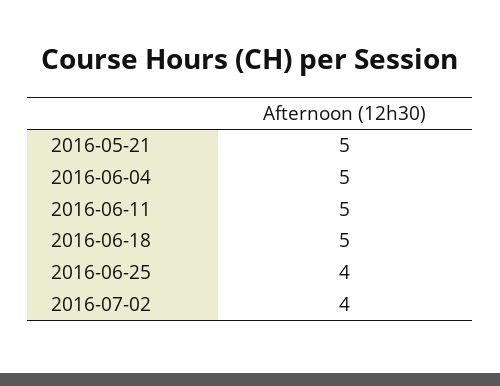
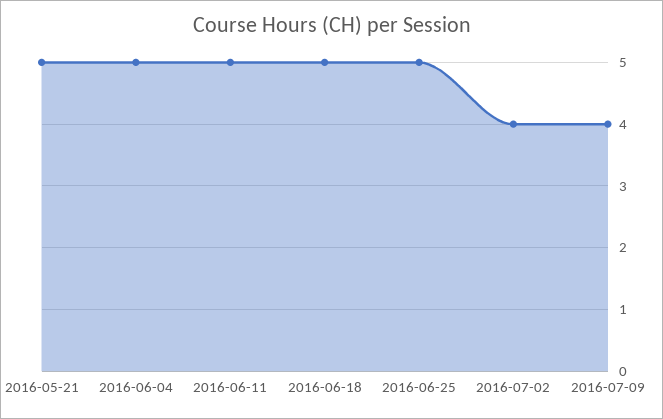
2016-06-25: 4 -> 5
2016-07-09: none -> 4

